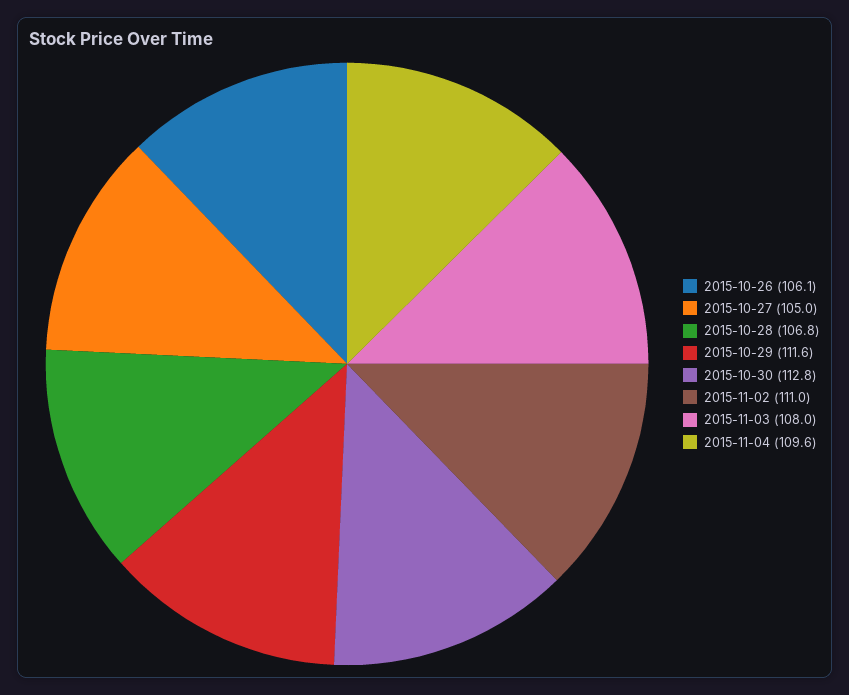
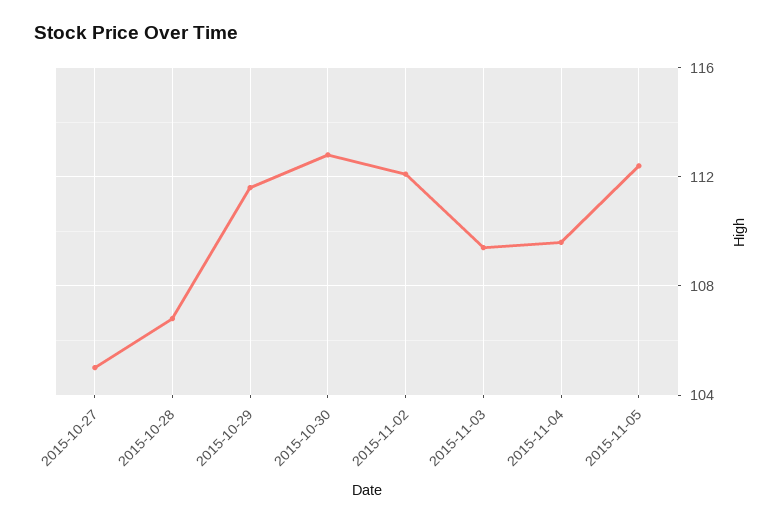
2015-10-26: 106.1 -> none
2015-11-02: 111 -> 112
2015-11-03: 108 -> 109.5
2015-11-05: none -> 112.5

